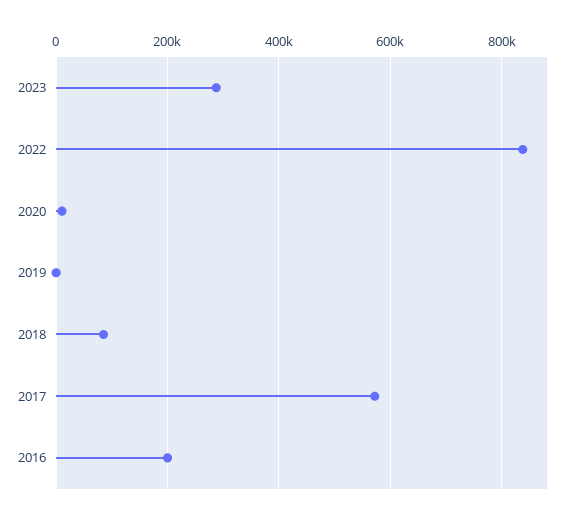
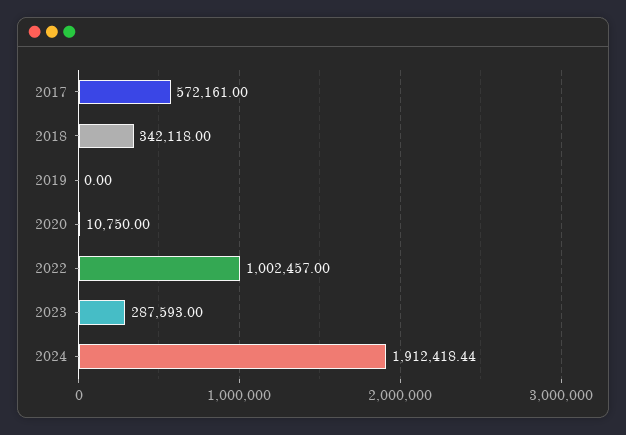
2022: 840000 -> 1002457
2018: 80000 -> 342118
2016: 200000 -> none
2024: none -> 1912418.44

